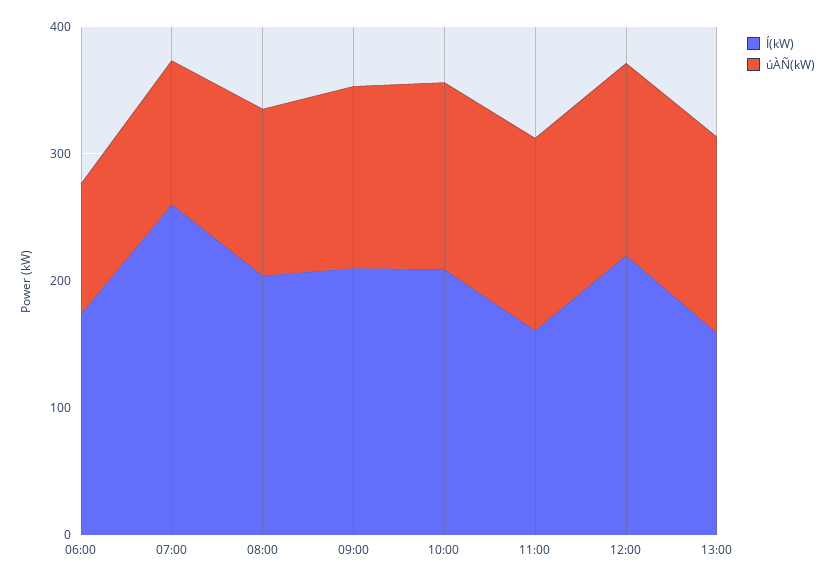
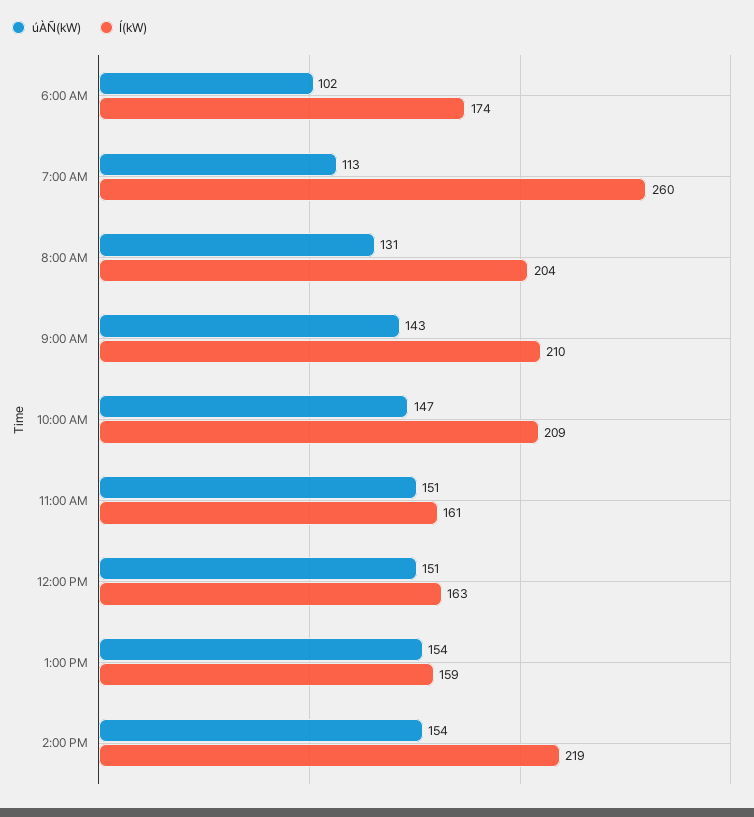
Í(kW), 12:00: 220 -> 163
úÀÑ(kW), 2:00 PM: none -> 154
Í(kW), 2:00 PM: none -> 219

